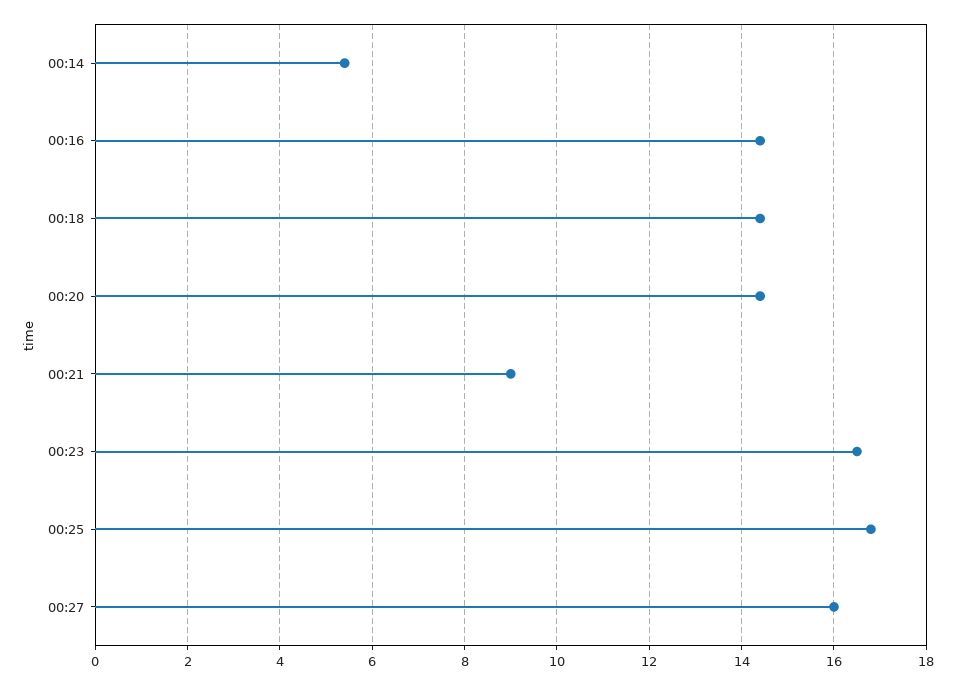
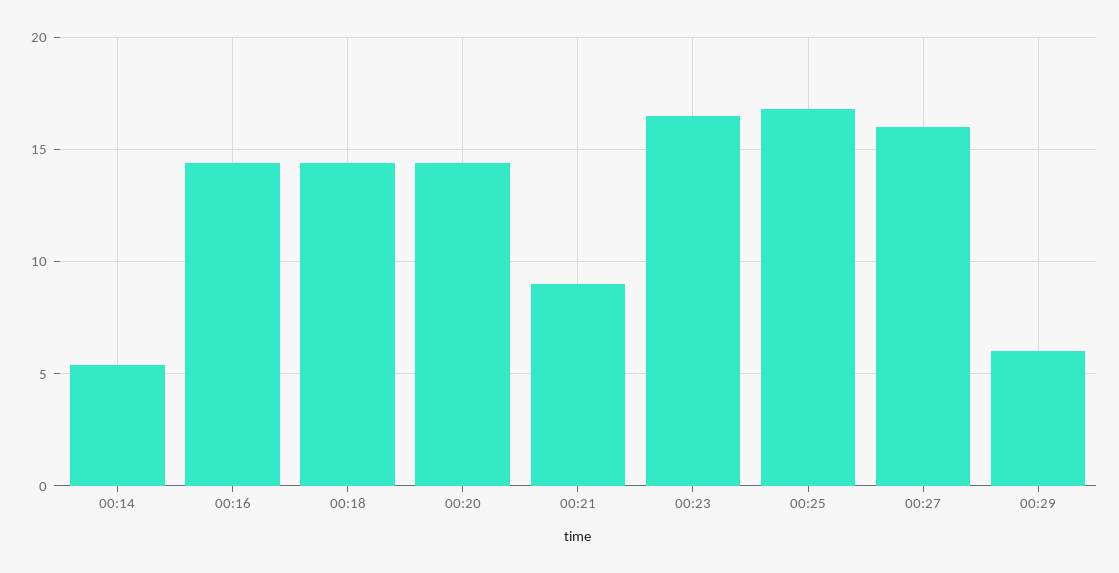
00:29: none -> 6

